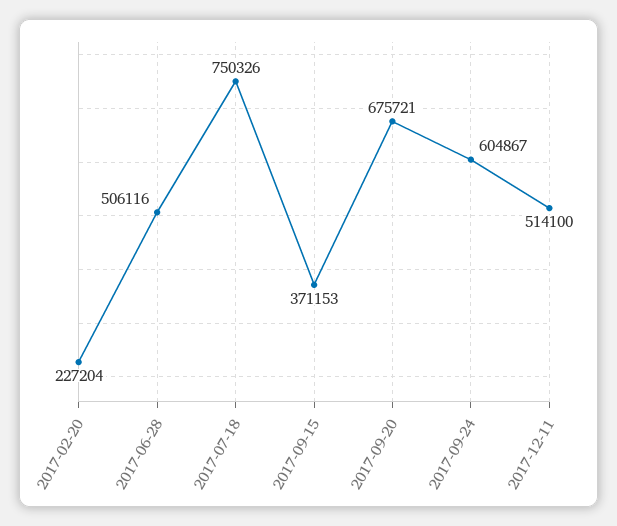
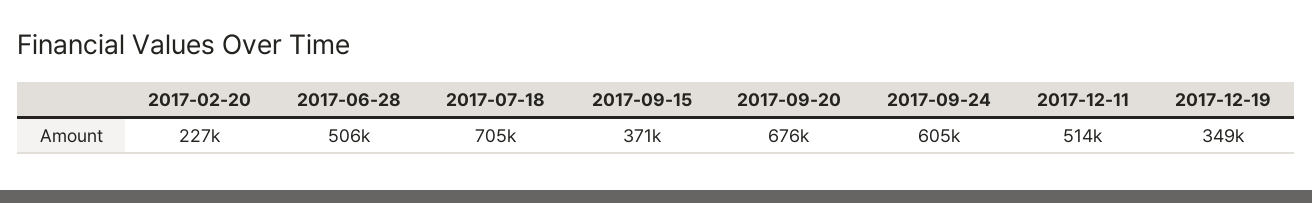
2017-07-18: 750326 -> 705000
2017-12-19: none -> 349000

